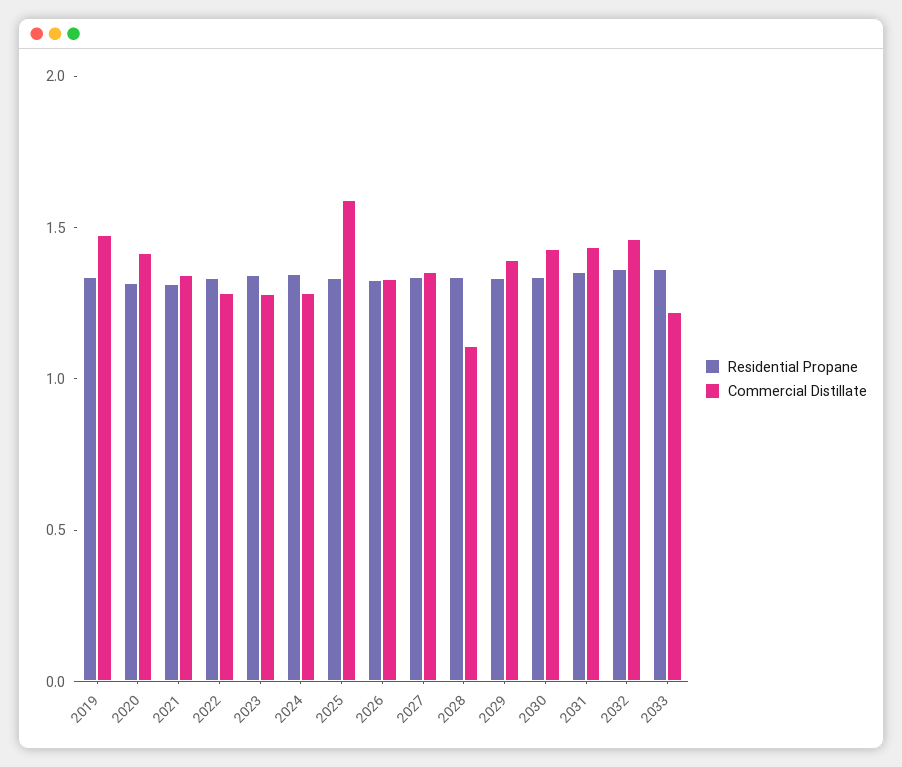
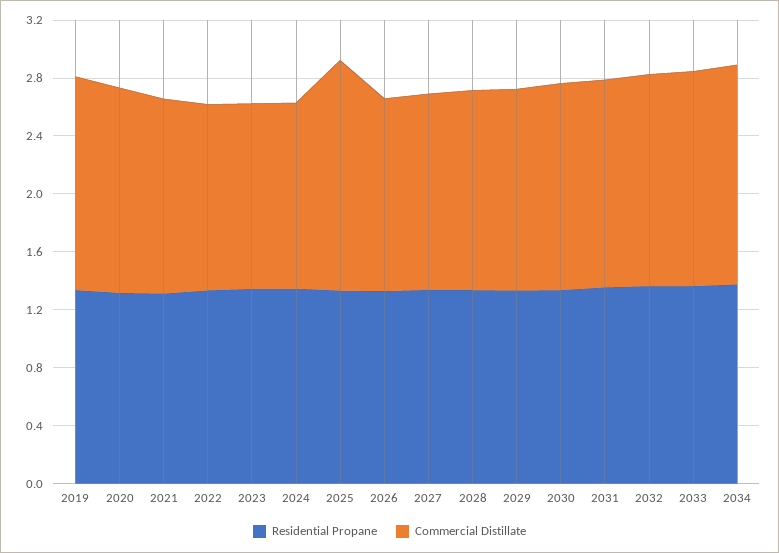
Commercial Distillate, 2028: 1.1 -> 1.4
Commercial Distillate, 2033: 1.2 -> 1.5
Residential Propane, 2034: none -> 1.4
Commercial Distillate, 2034: none -> 1.5

